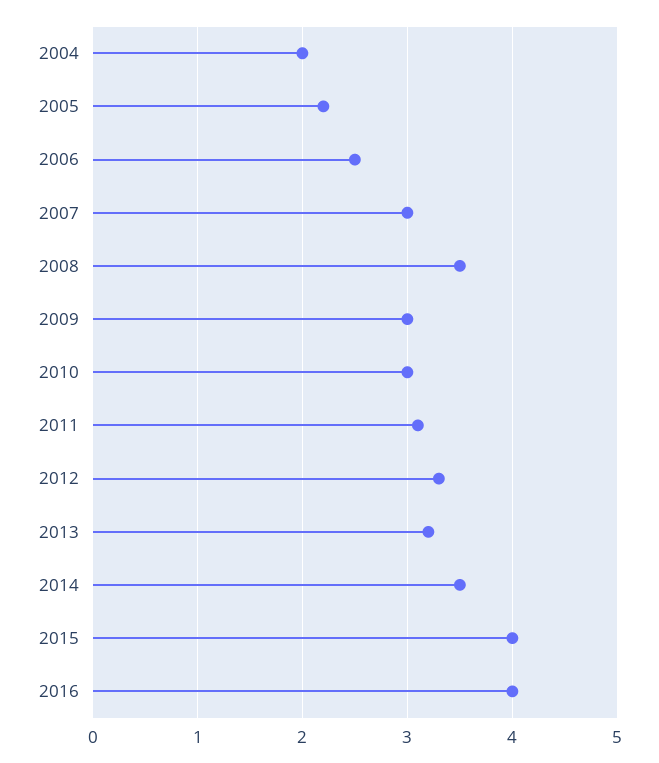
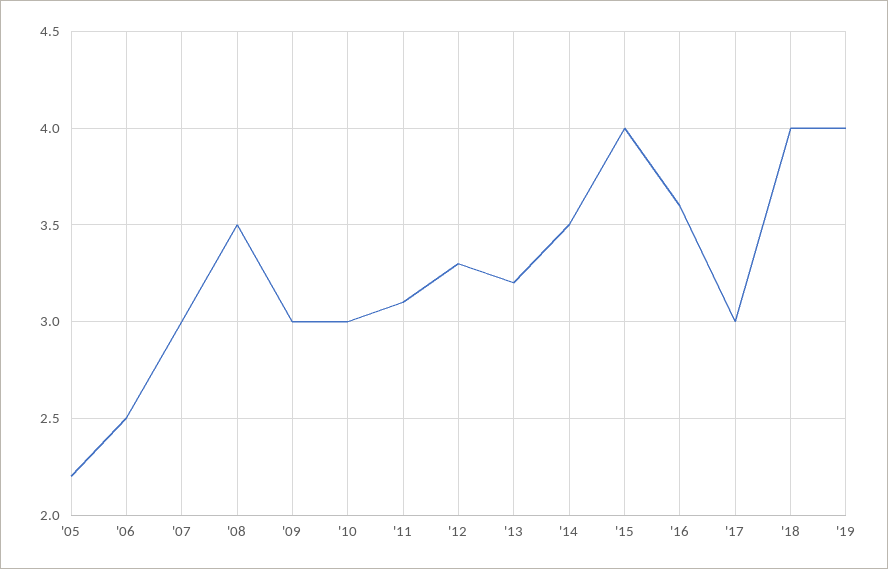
2004: 2 -> none
2016: 4 -> 3.6
'17: none -> 3
'18: none -> 4
'19: none -> 4

